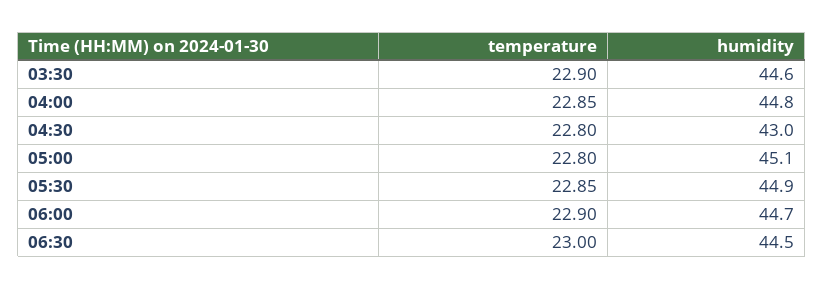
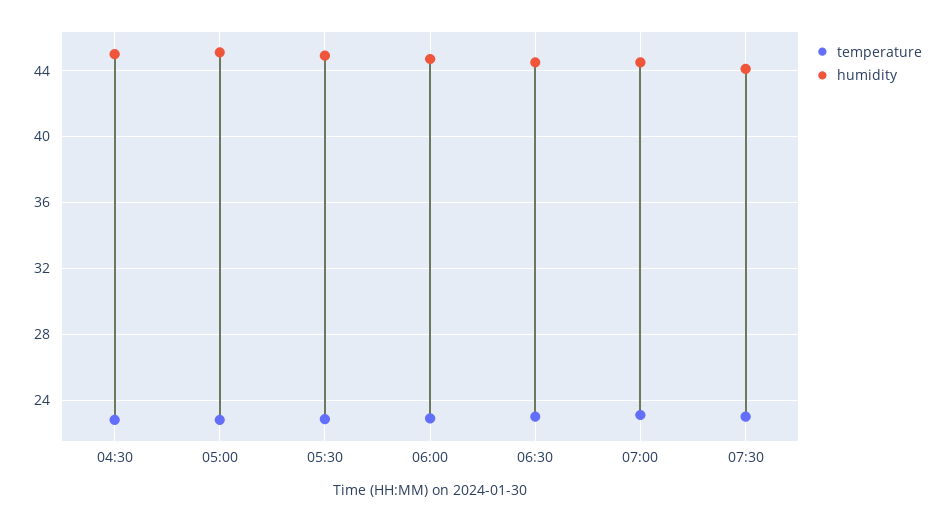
temperature, 03:30: 22.9 -> none
humidity, 03:30: 44.6 -> none
temperature, 04:00: 22.85 -> none
humidity, 04:00: 44.8 -> none
humidity, 04:30: 43 -> 45
temperature, 07:00: none -> 23
humidity, 07:00: none -> 44.5
temperature, 07:30: none -> 23
humidity, 07:30: none -> 44

